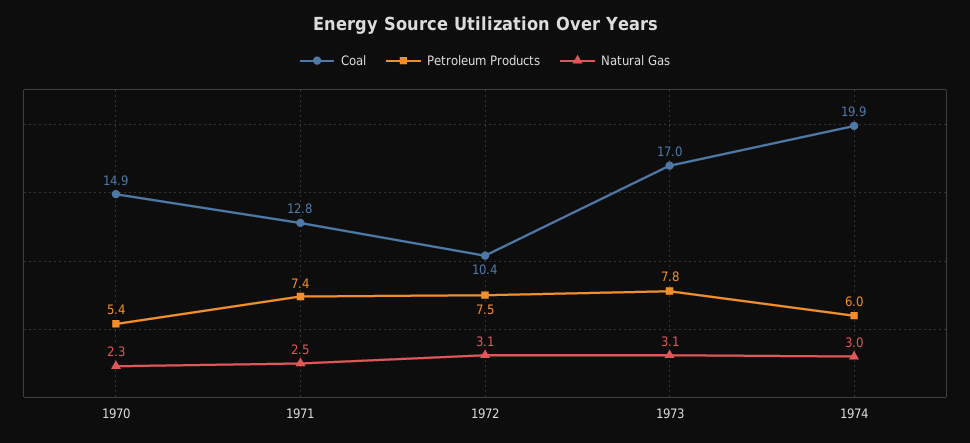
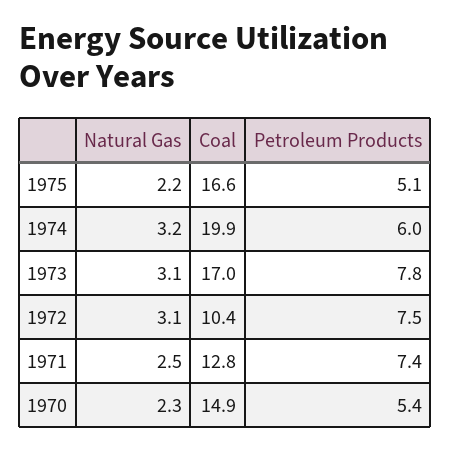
Natural Gas, 1974: 3 -> 3.2
Natural Gas, 1975: none -> 2.2
Coal, 1975: none -> 16.6
Petroleum Products, 1975: none -> 5.1

